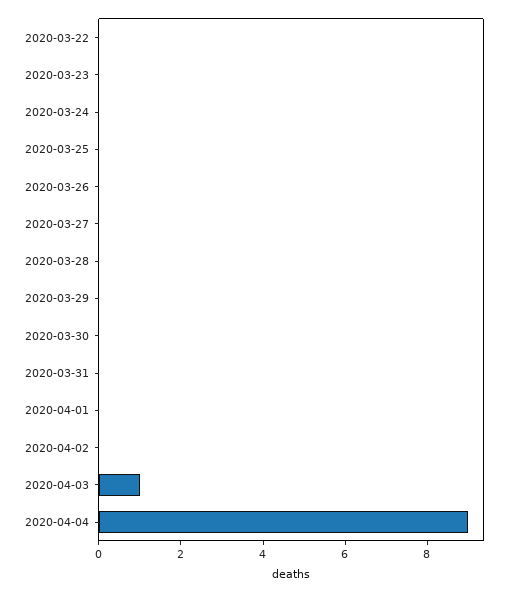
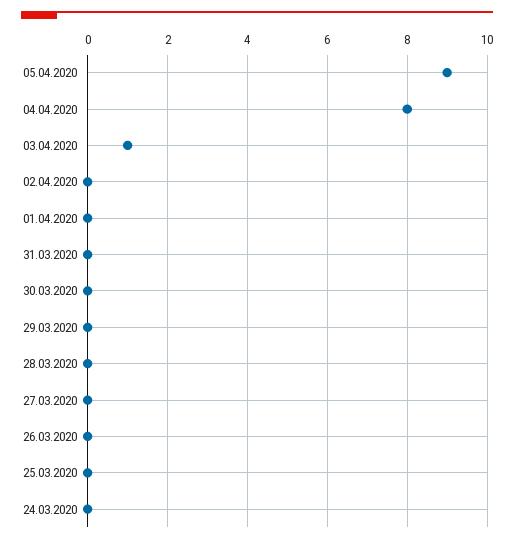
2020-03-22: 0 -> none
2020-03-23: 0 -> none
2020-04-04: 9 -> 8
05.04.2020: none -> 9

